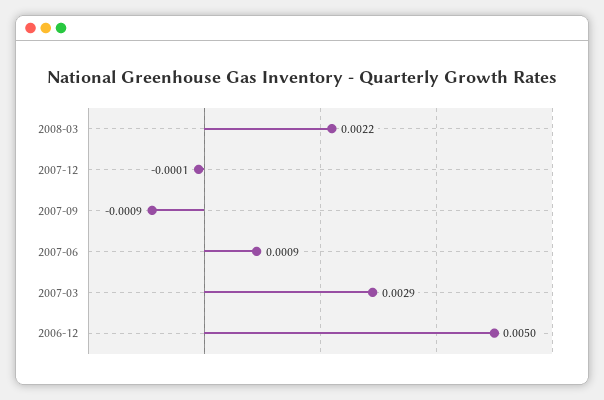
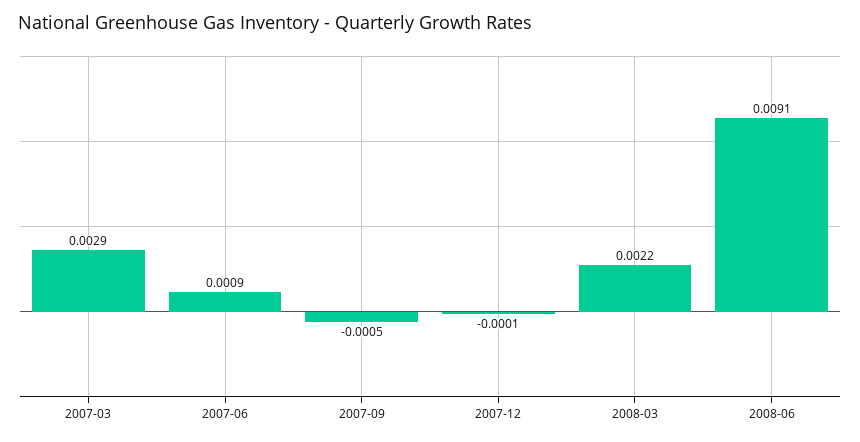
2007-09: -0.0009 -> -0.0005
2006-12: 0.005 -> none
2008-06: none -> 0.0091

